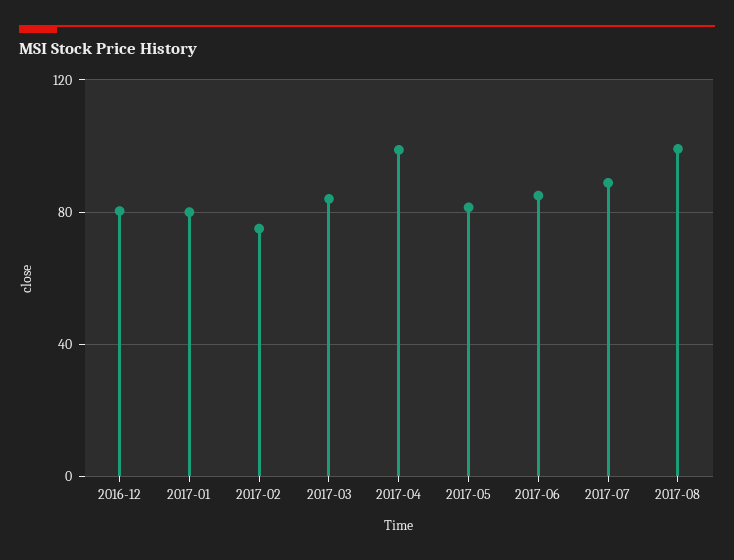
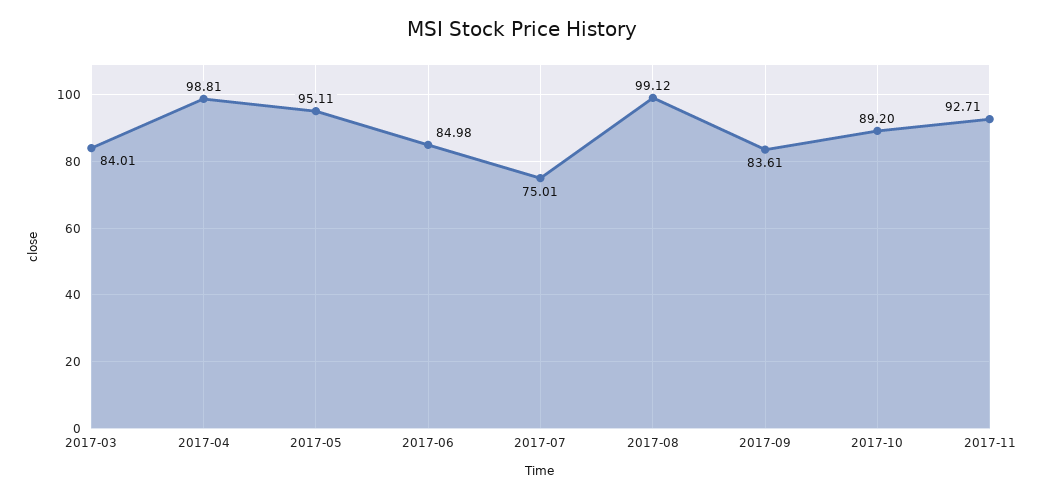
2016-12: 80 -> none
2017-01: 80 -> none
2017-02: 75 -> none
2017-05: 80 -> 95.11
2017-07: 90 -> 75.01
2017-09: none -> 83.61
2017-10: none -> 89.2
2017-11: none -> 92.71

